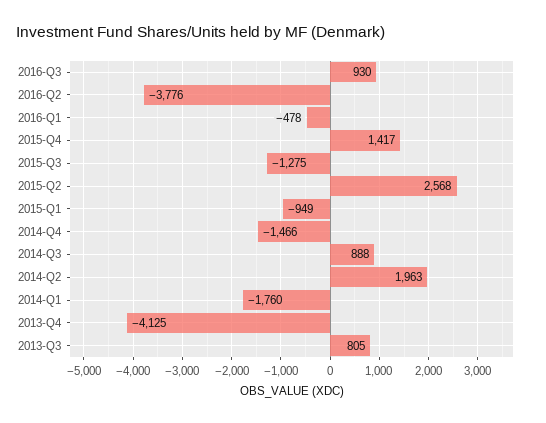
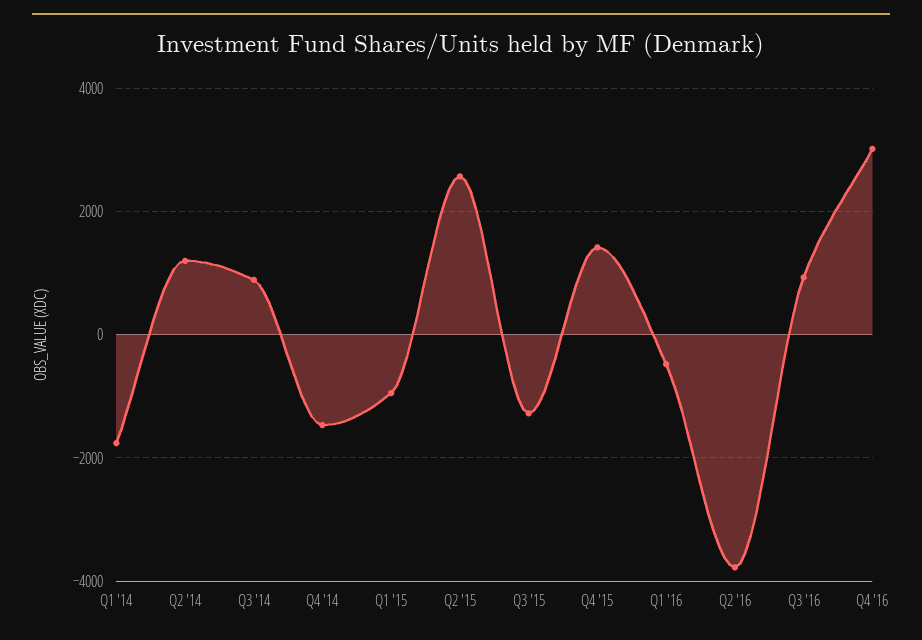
2014-Q2: 1963 -> 1200
2013-Q4: -4125 -> none
2013-Q3: 805 -> none
Q4 '16: none -> 3000

